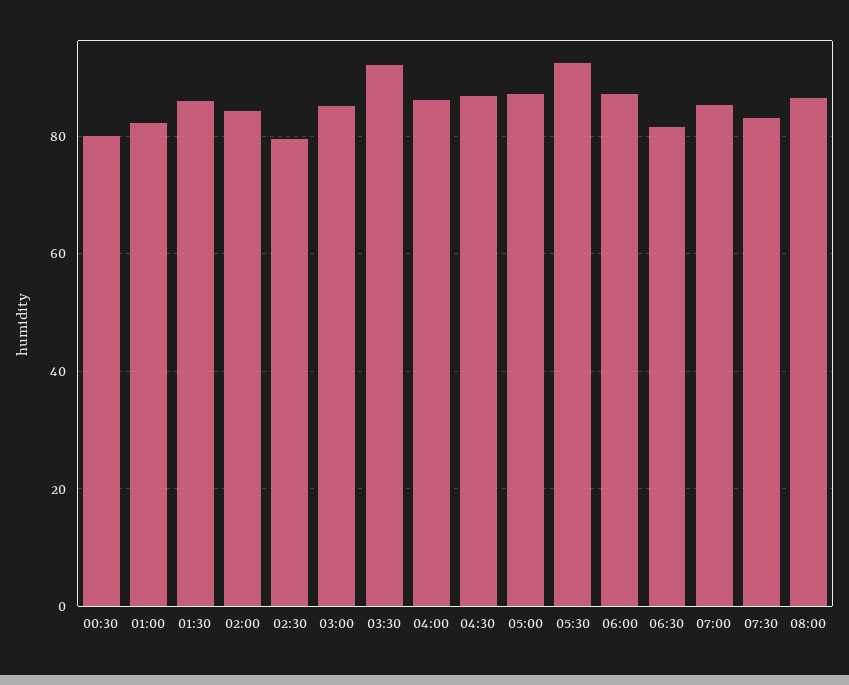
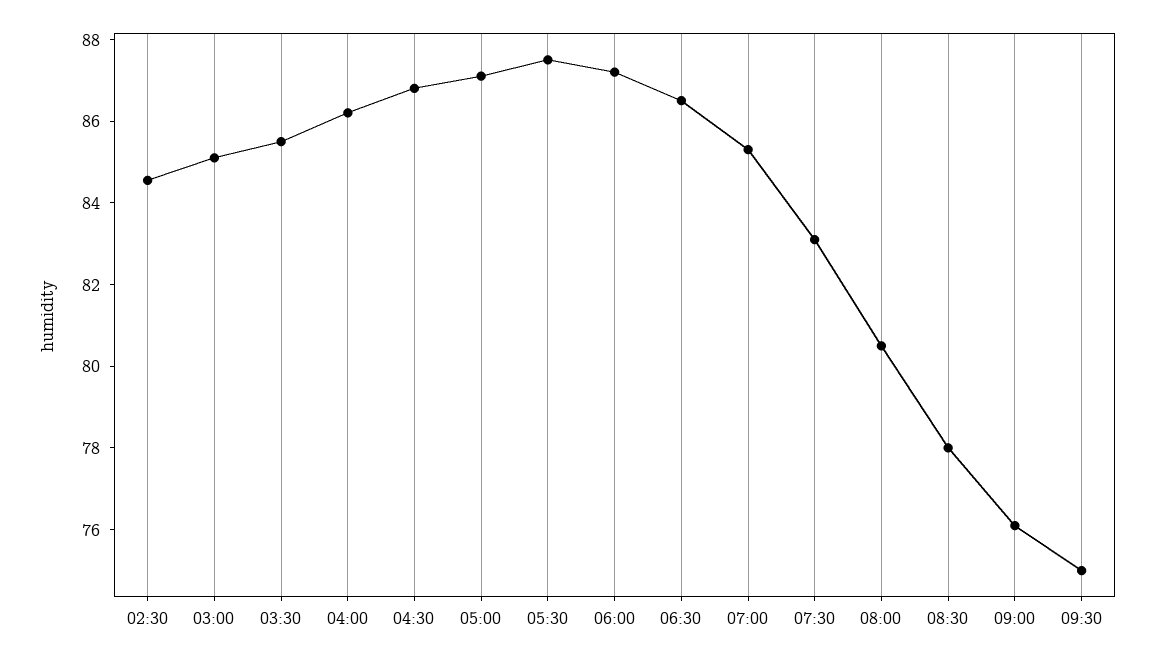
00:30: 80 -> none
01:00: 82 -> none
01:30: 86 -> none
02:00: 84 -> none
02:30: 80 -> 84.5
03:30: 92 -> 85.5
05:30: 92 -> 87.5
06:30: 82 -> 86.5
08:00: 86 -> 80.5
08:30: none -> 78
09:00: none -> 76
09:30: none -> 75

